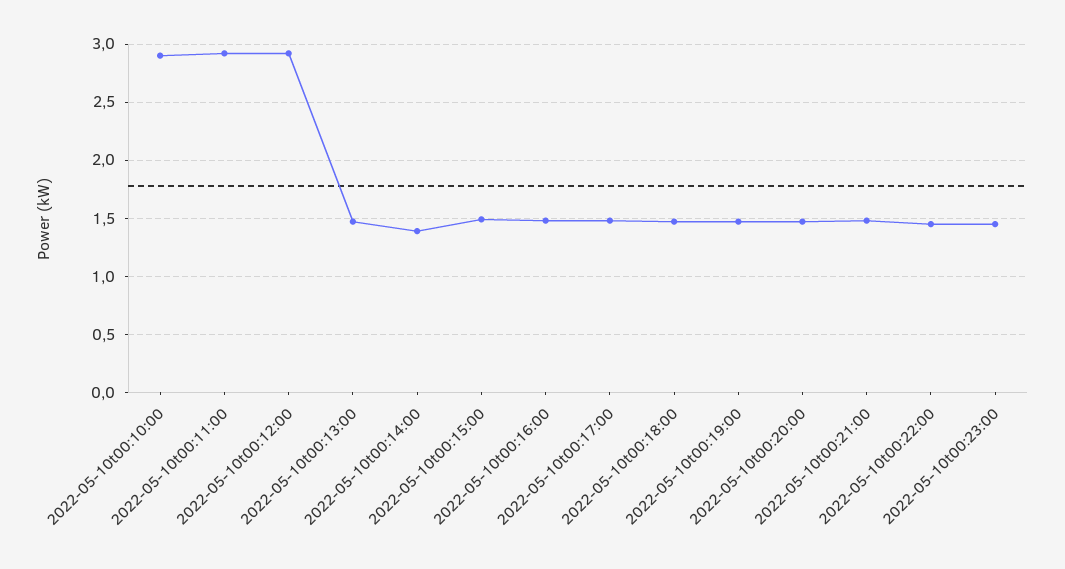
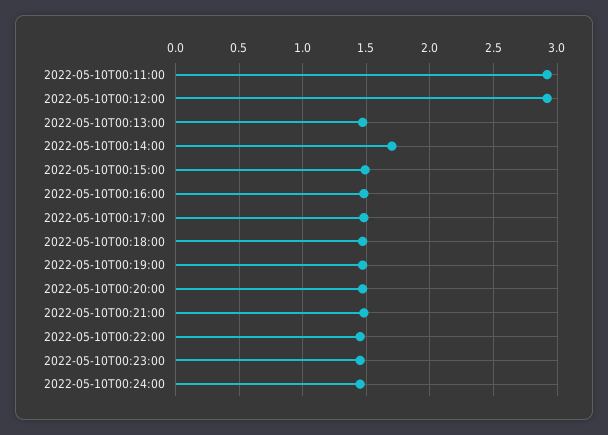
2022-05-10t00:10:00: 2.9 -> none
2022-05-10t00:14:00: 1.4 -> 1.7
2022-05-10T00:24:00: none -> 1.45

